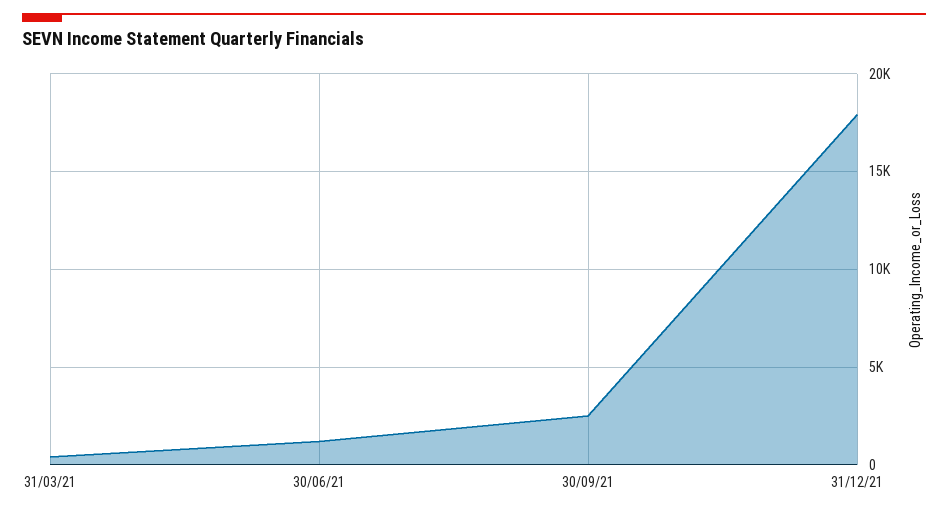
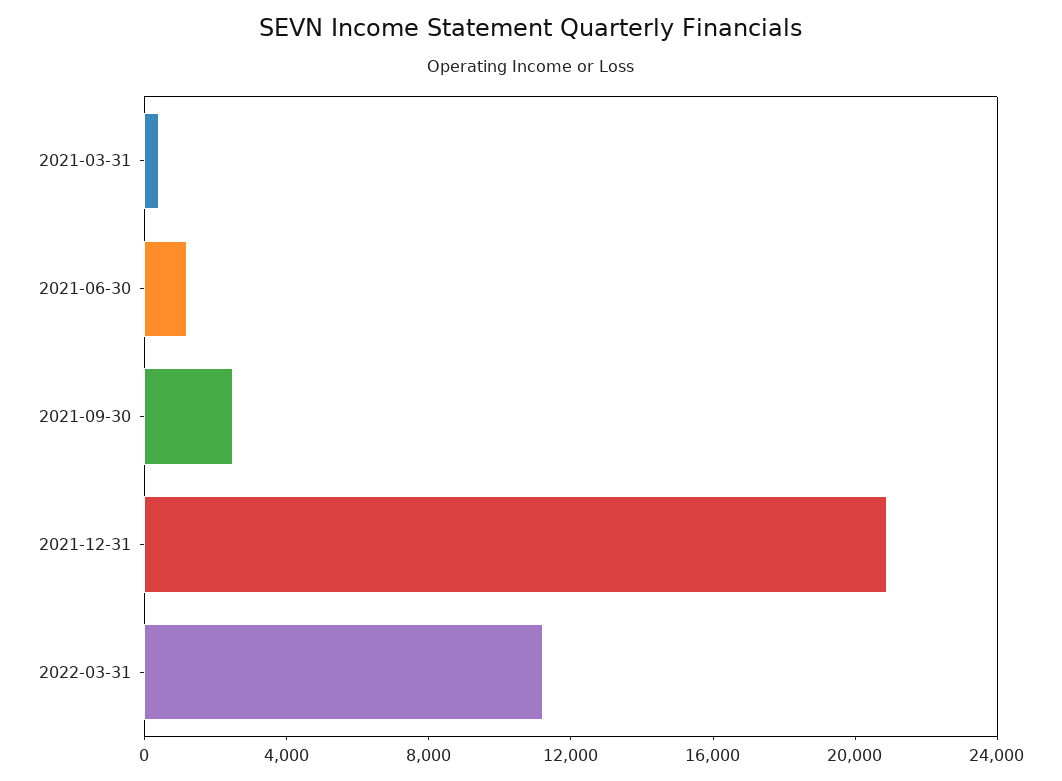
31/12/21: 18000 -> 21000
2022-03-31: none -> 11000

